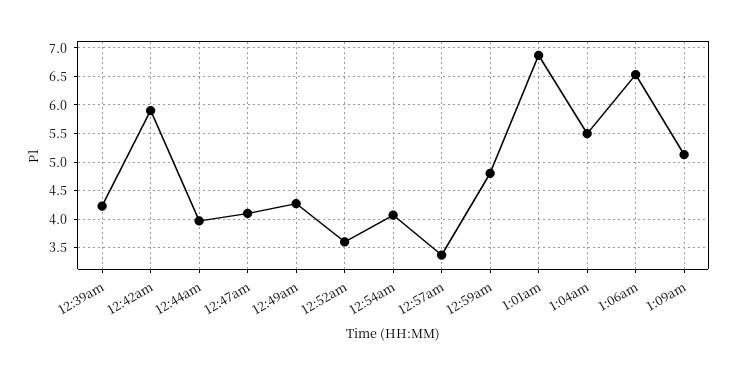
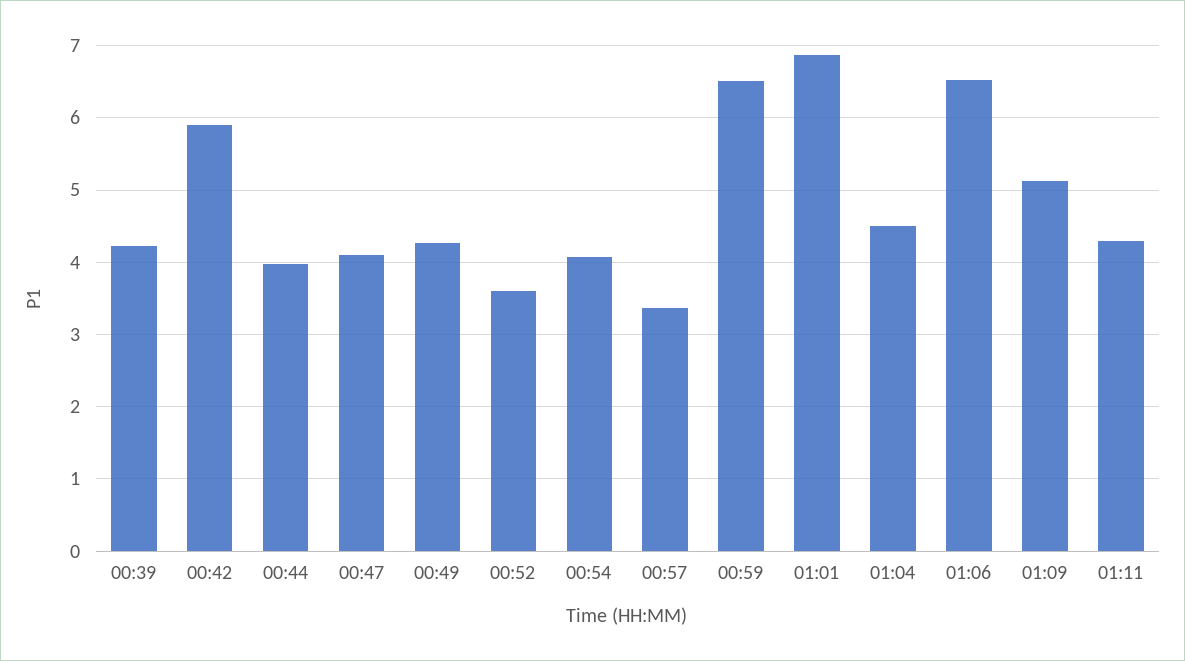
12:59am: 4.75 -> 6.5
1:04am: 5.5 -> 4.5
01:11: none -> 4.3

